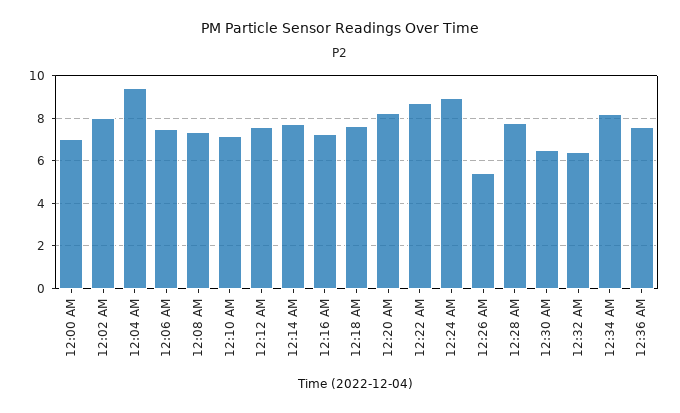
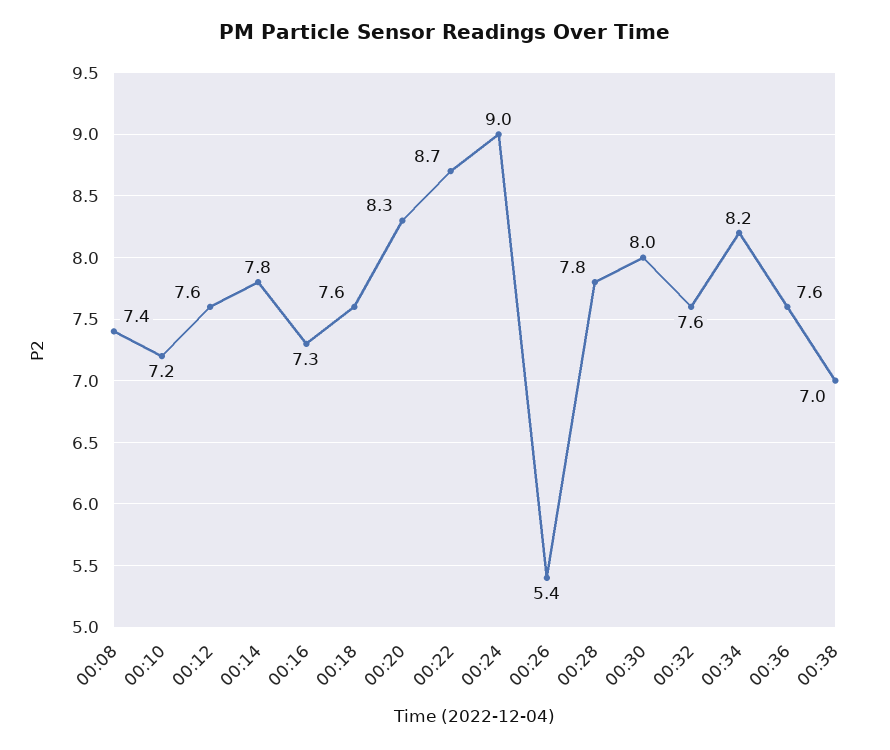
12:00 AM: 7 -> none
12:02 AM: 8 -> none
12:04 AM: 9.5 -> none
12:06 AM: 7.5 -> none
12:30 AM: 6.5 -> 8
12:32 AM: 6.5 -> 7.6
00:38: none -> 7

